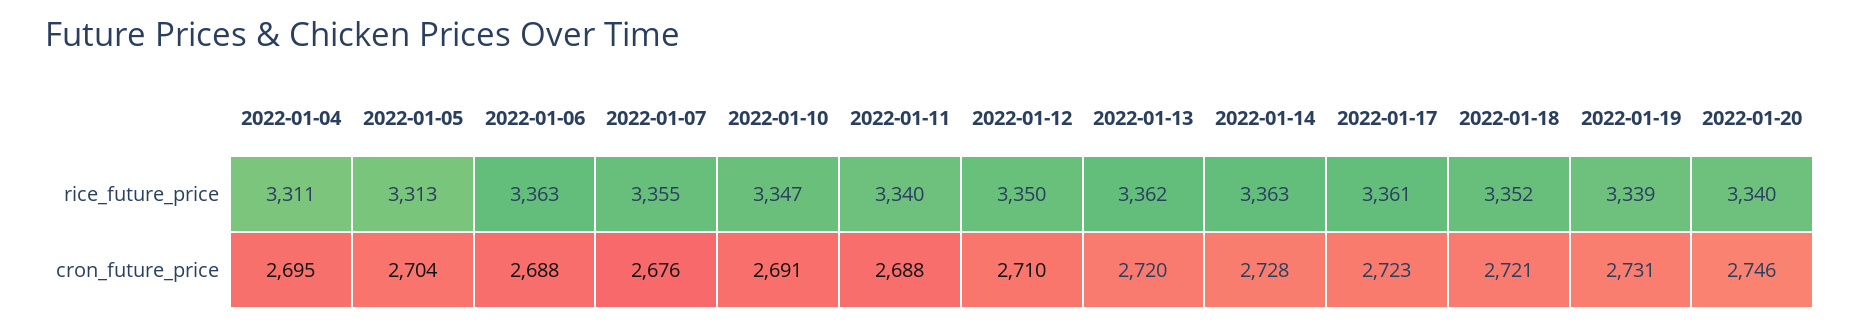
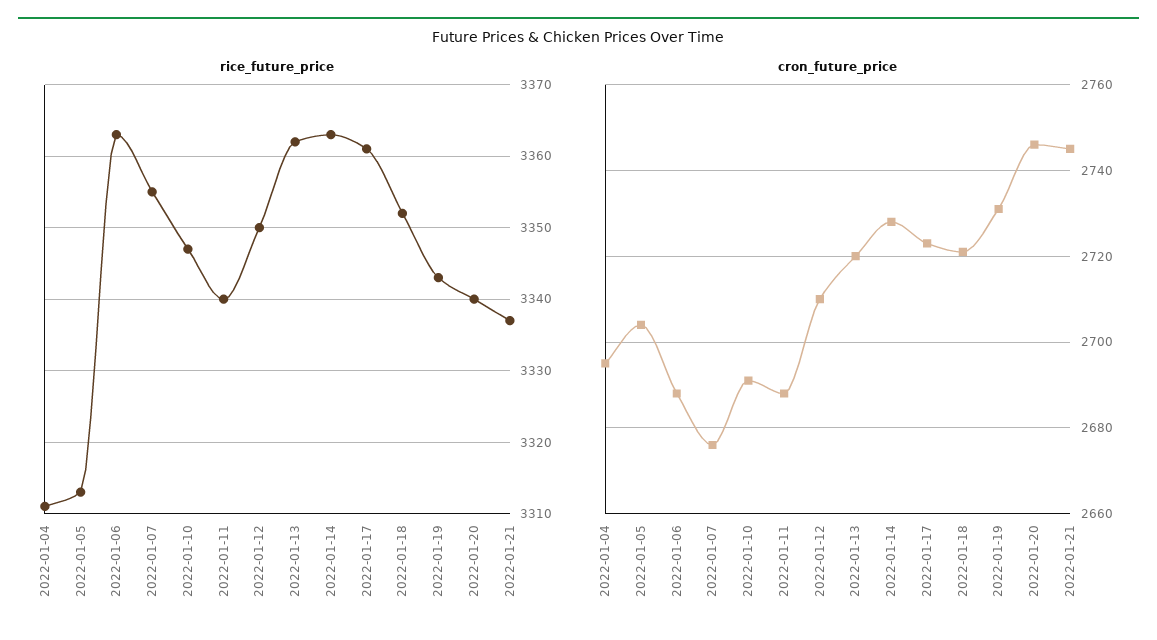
rice_future_price, 2022-01-19: 3339 -> 3343
rice_future_price, 2022-01-21: none -> 3337
cron_future_price, 2022-01-21: none -> 2745

